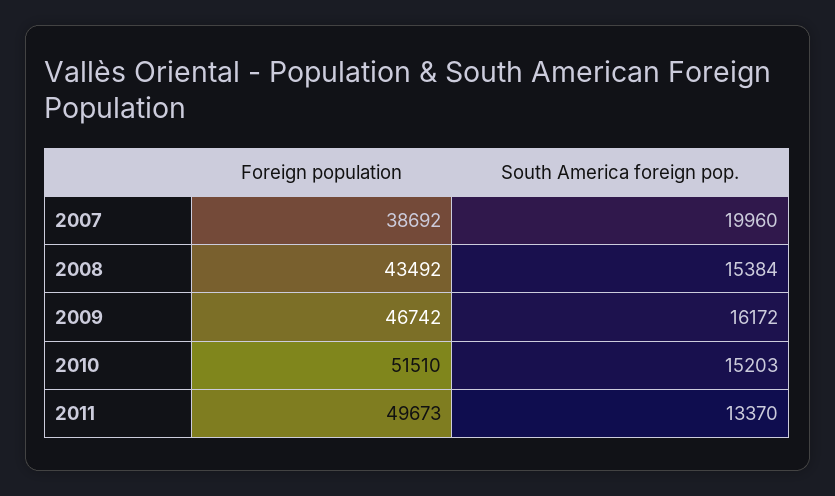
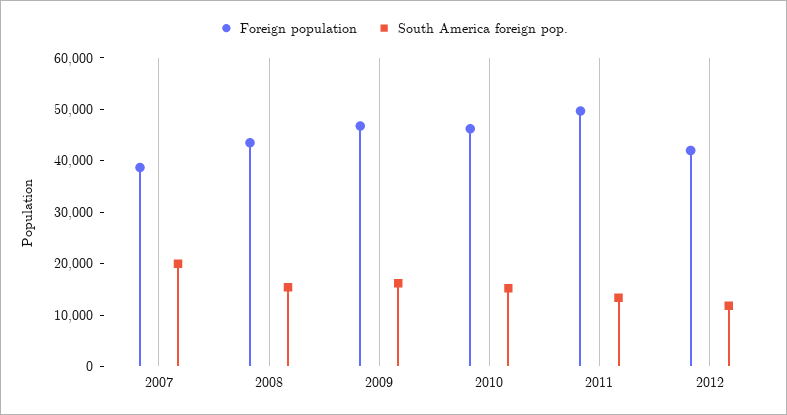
Foreign population, 2010: 51510 -> 46000
Foreign population, 2012: none -> 42000
South America foreign pop., 2012: none -> 12000

